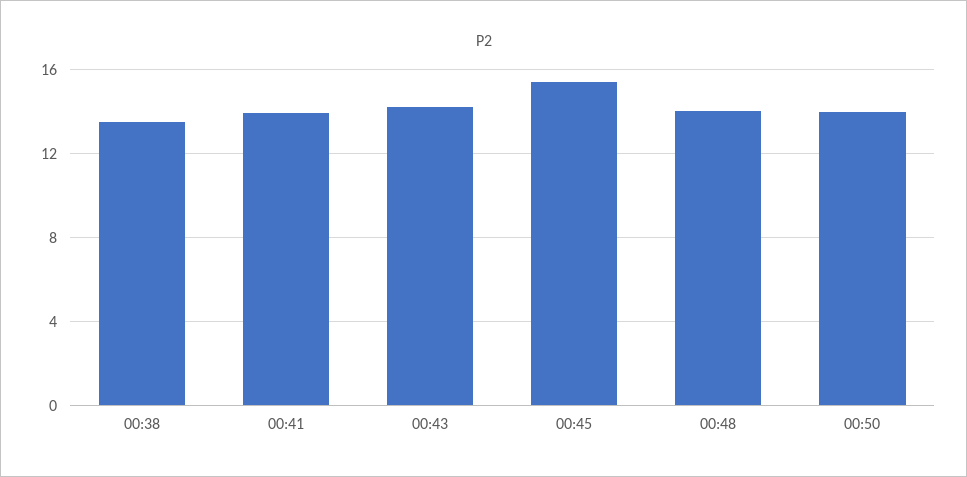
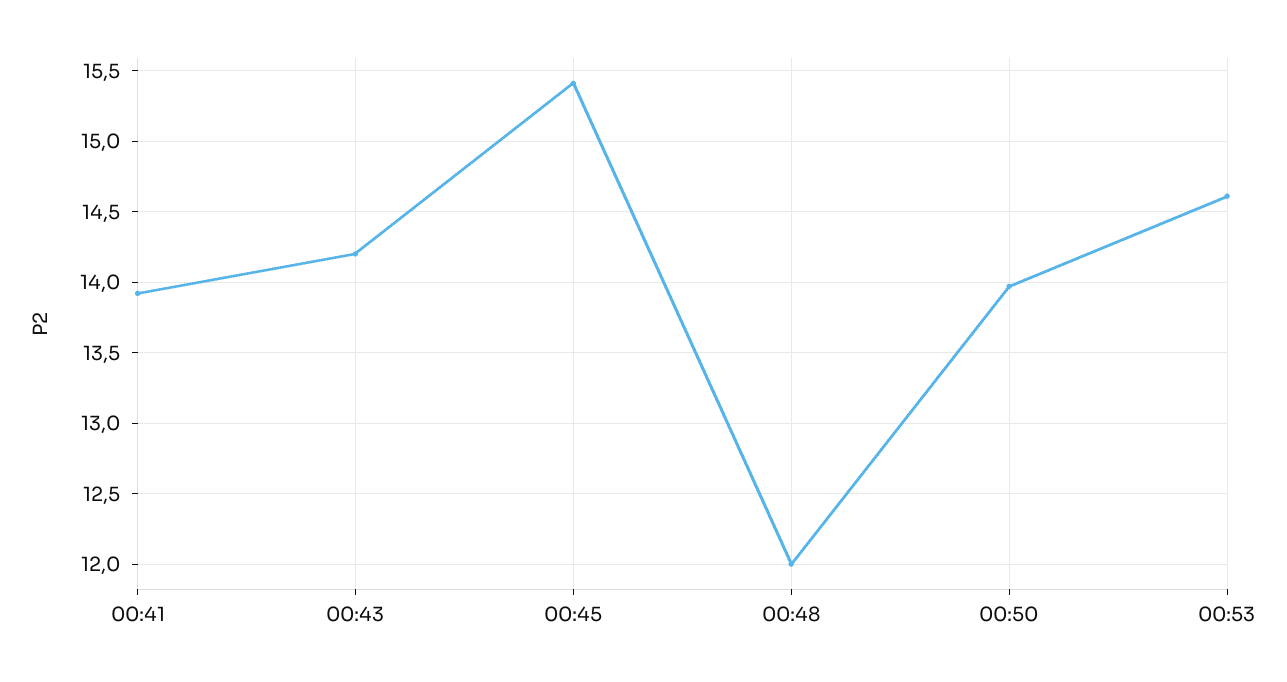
00:38: 13.5 -> none
00:48: 14 -> 12
00:53: none -> 14.6

